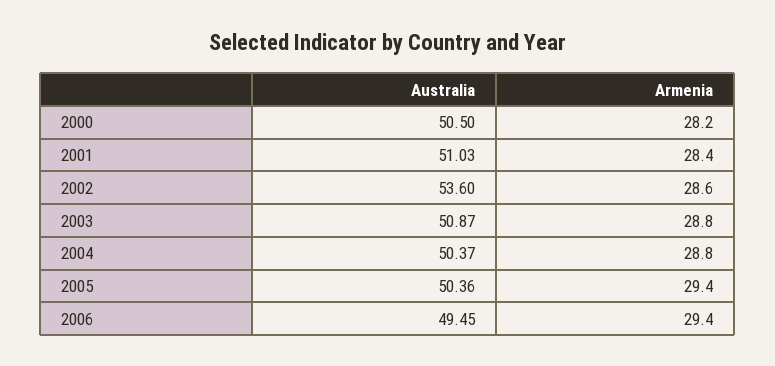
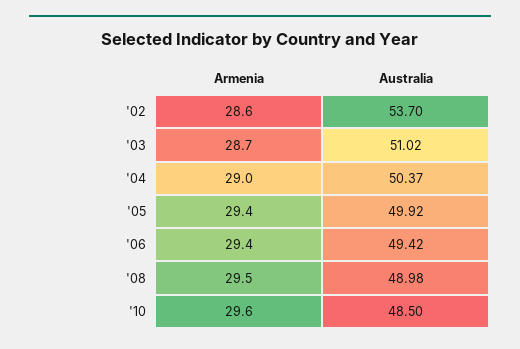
Australia, 2000: 50.5 -> none
Armenia, 2000: 28.2 -> none
Australia, 2001: 51.03 -> none
Armenia, 2001: 28.4 -> none
Australia, 2002: 53.6 -> 53.7
Australia, 2003: 50.87 -> 51.02
Armenia, 2003: 28.8 -> 28.7
Armenia, 2004: 28.8 -> 29
Australia, 2005: 50.36 -> 49.92
Australia, 2006: 49.45 -> 49.42
Armenia, '08: none -> 29.5
Australia, '08: none -> 48.98
Armenia, '10: none -> 29.6
Australia, '10: none -> 48.5

